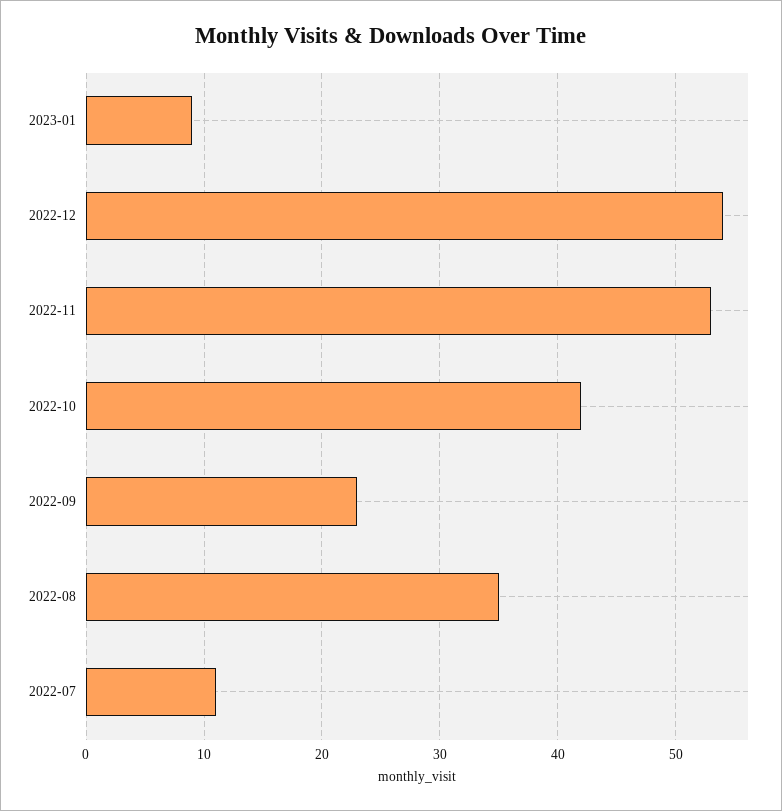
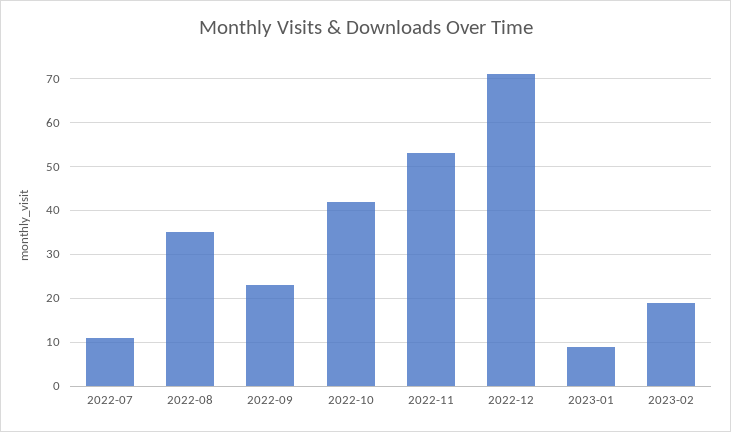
2022-12: 54 -> 70
2023-02: none -> 20

